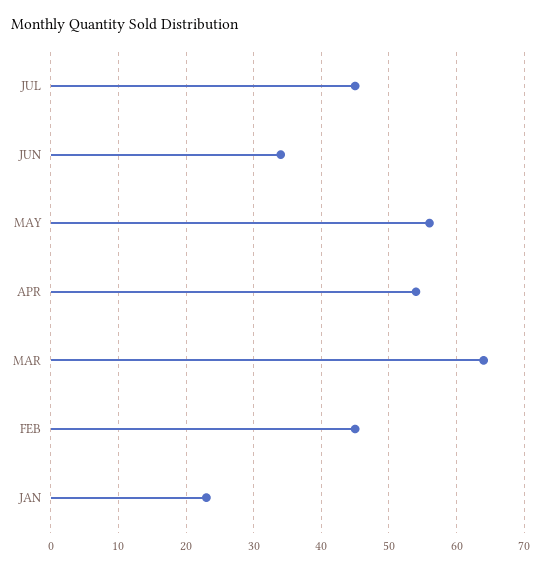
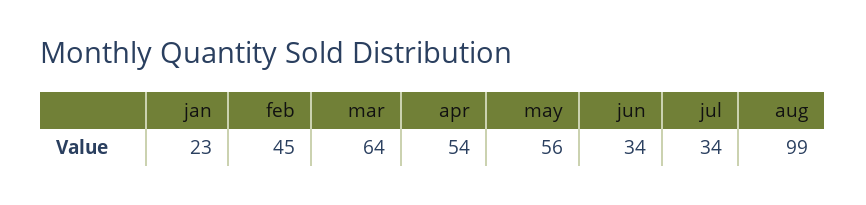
JUL: 45 -> 34
aug: none -> 99

